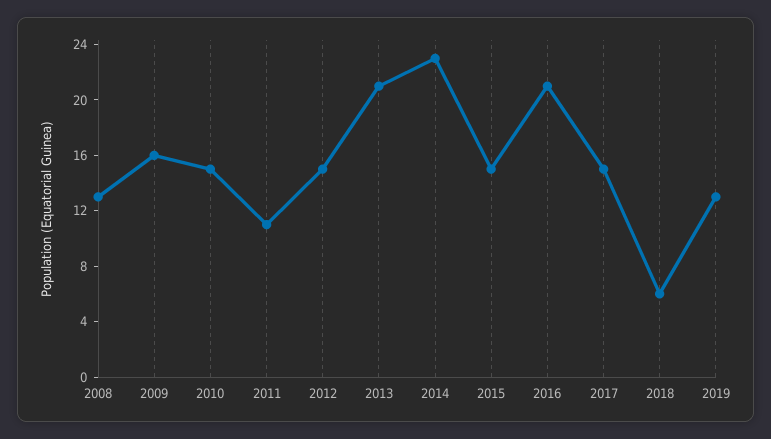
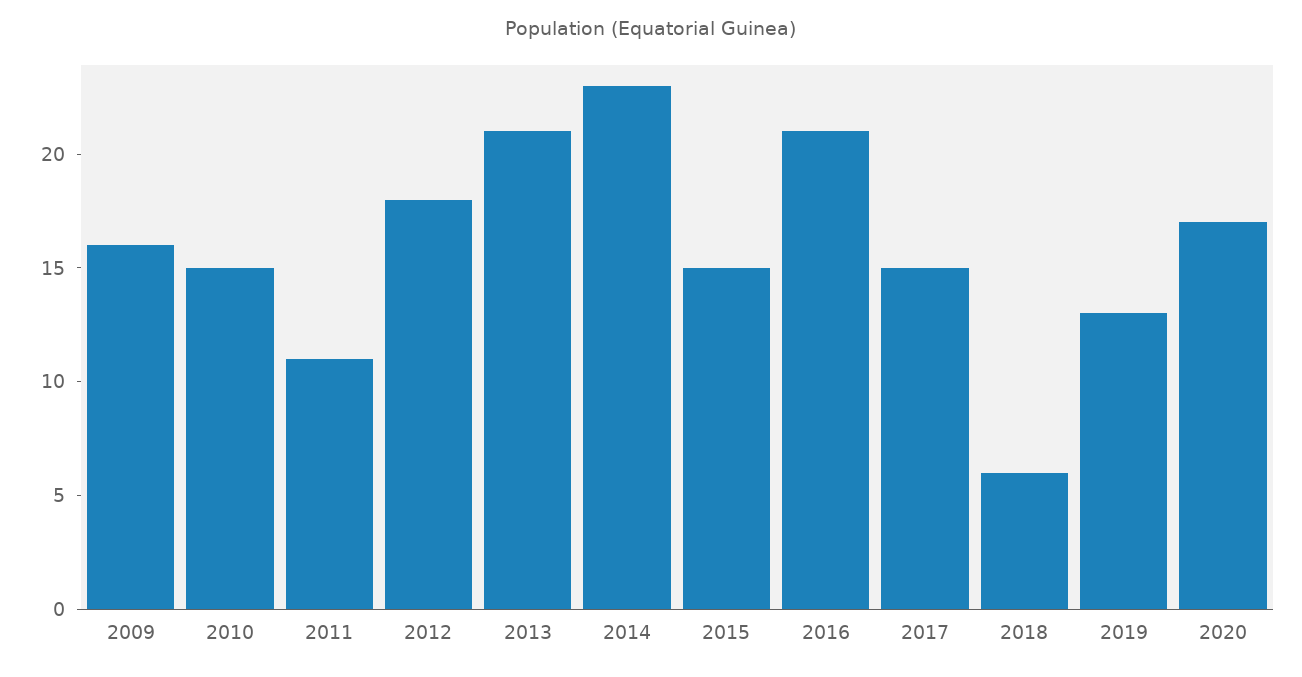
2008: 13 -> none
2012: 15 -> 18
2020: none -> 17

